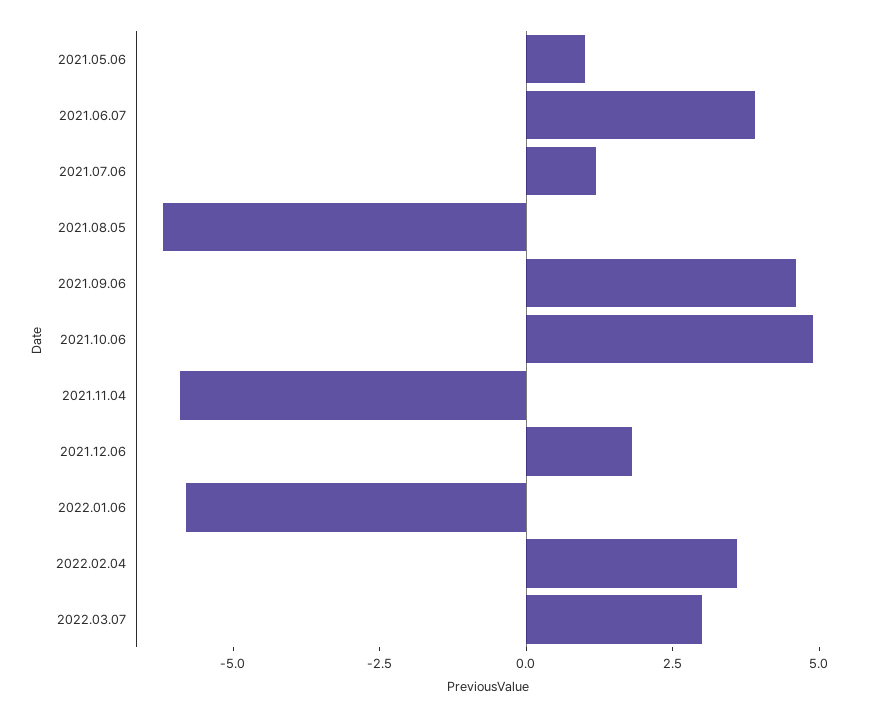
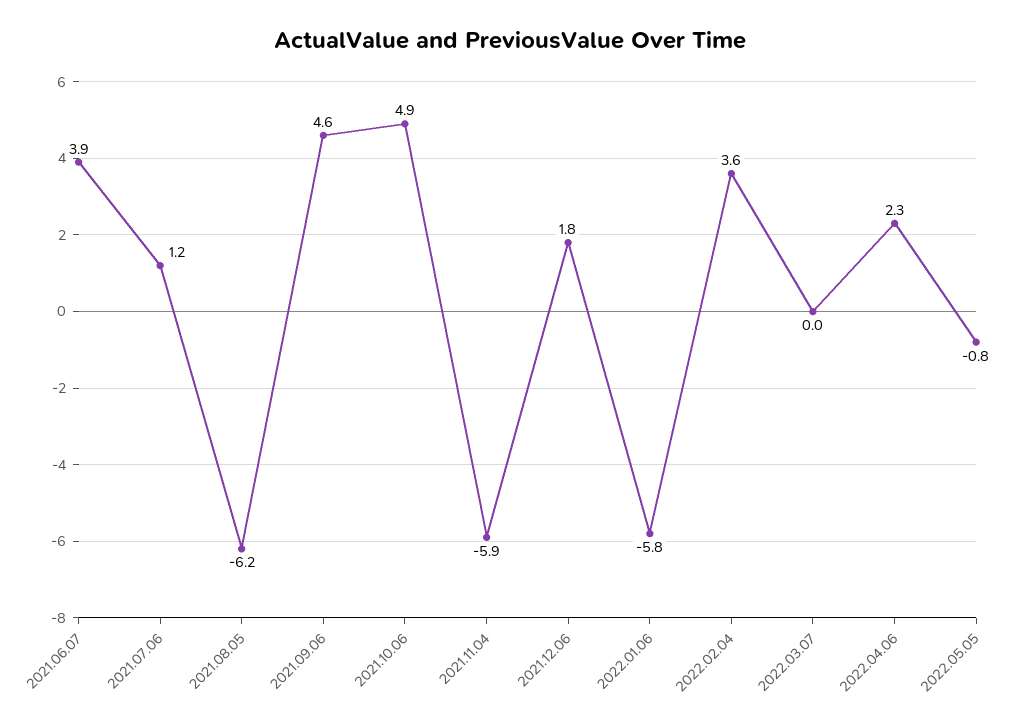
2021.05.06: 1 -> none
2022.03.07: 3 -> 0
2022.04.06: none -> 2.3
2022.05.05: none -> -0.8

